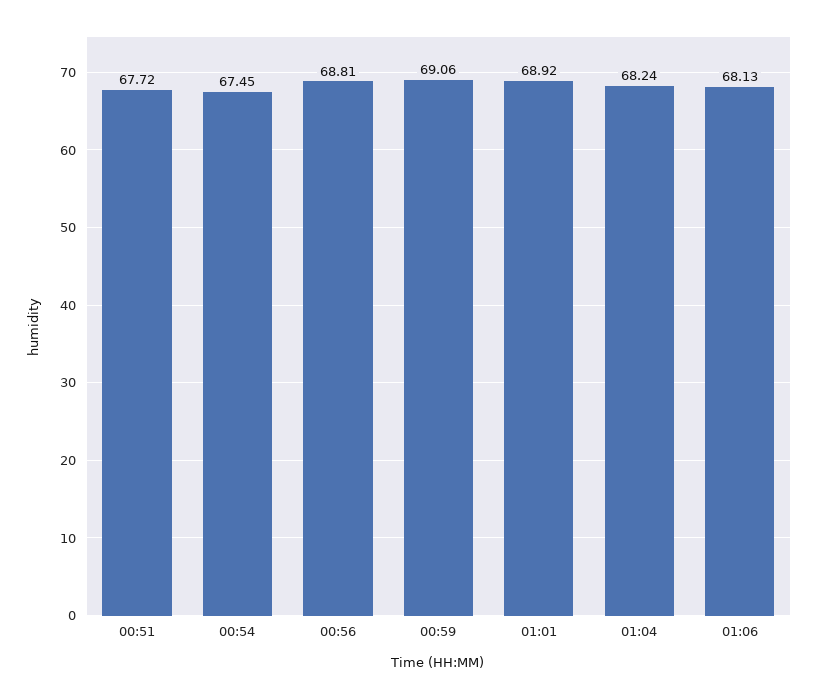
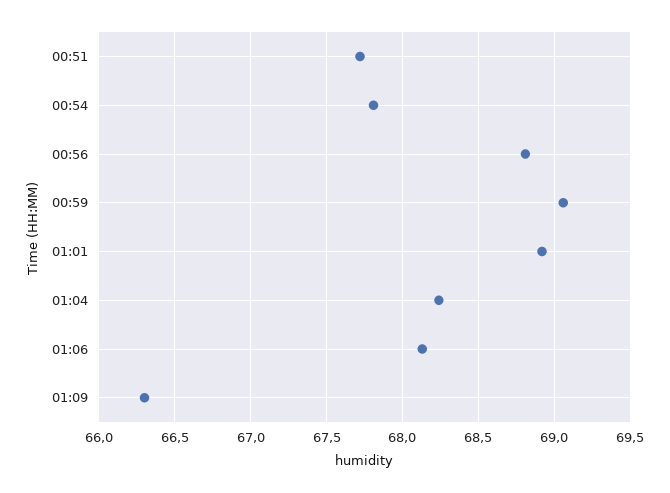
00:54: 67.45 -> 67.8
01:09: none -> 66.3

